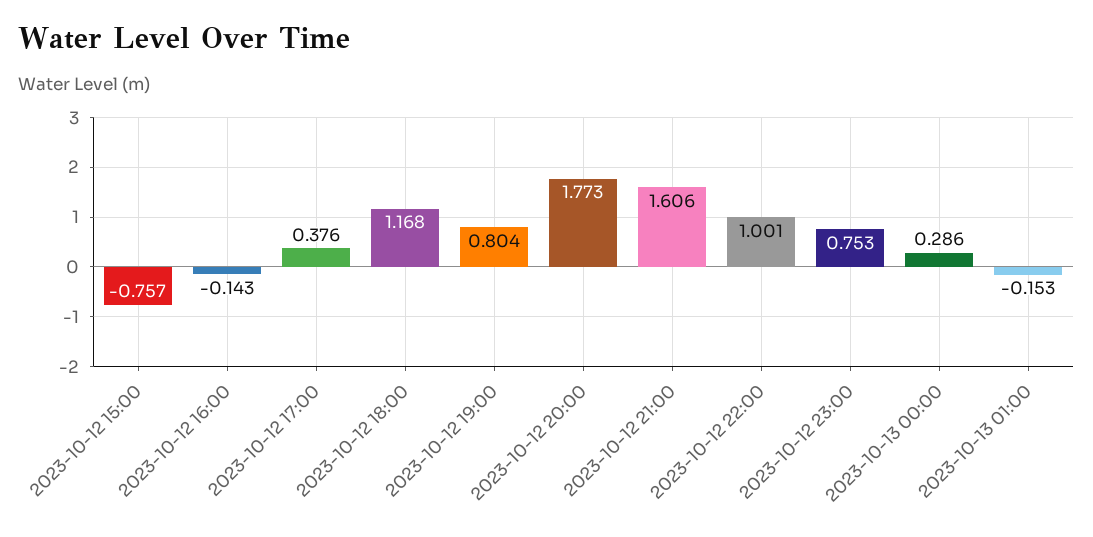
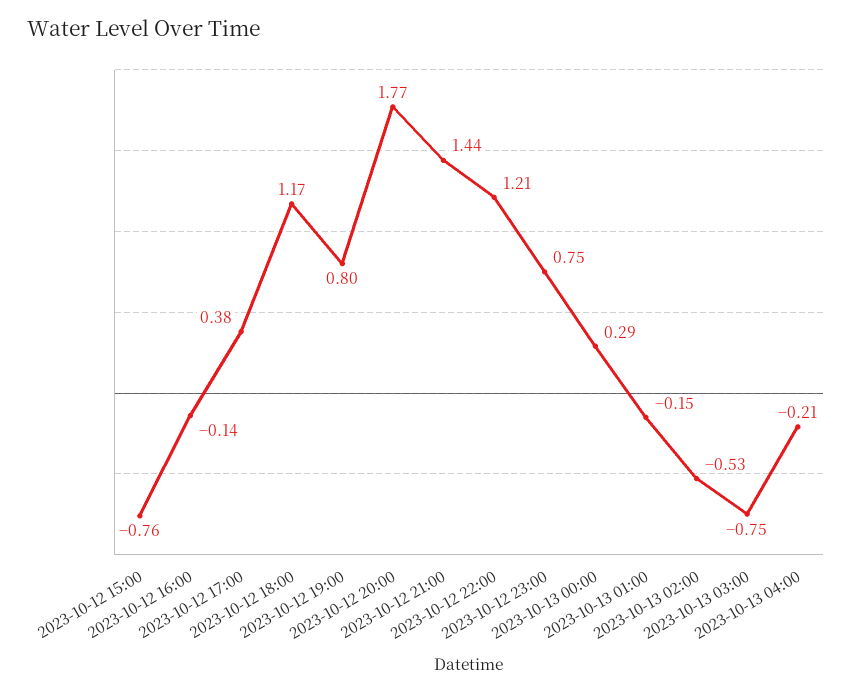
2023-10-12 21:00: 1.606 -> 1.44
2023-10-12 22:00: 1.001 -> 1.21
2023-10-13 02:00: none -> -0.53
2023-10-13 03:00: none -> -0.75
2023-10-13 04:00: none -> -0.21

